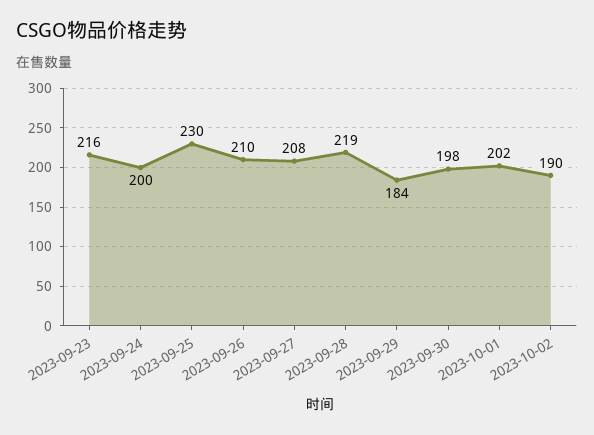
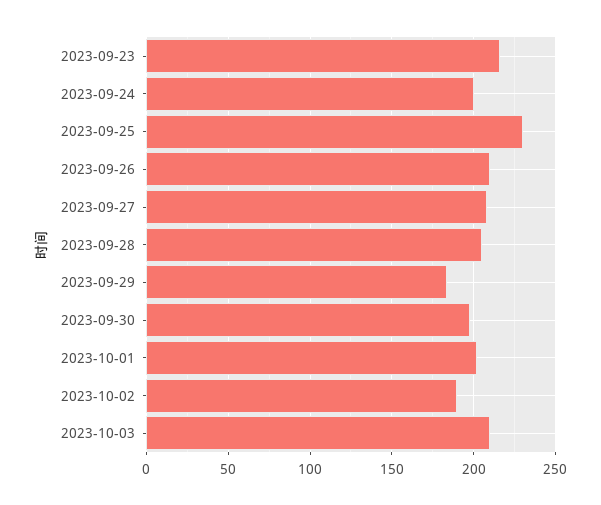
2023-09-28: 219 -> 205
2023-10-03: none -> 210

